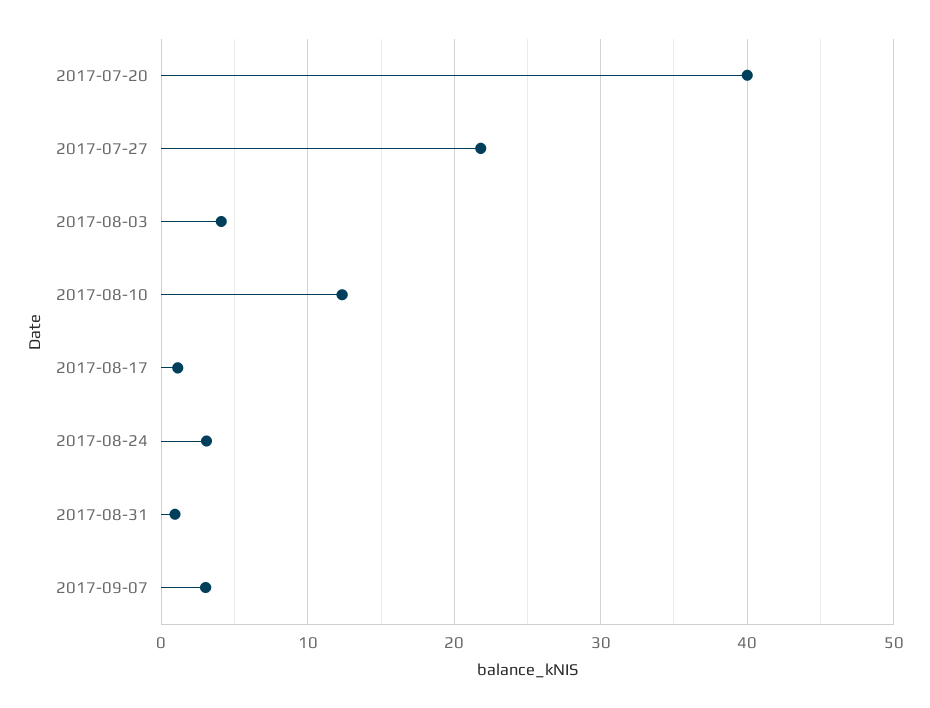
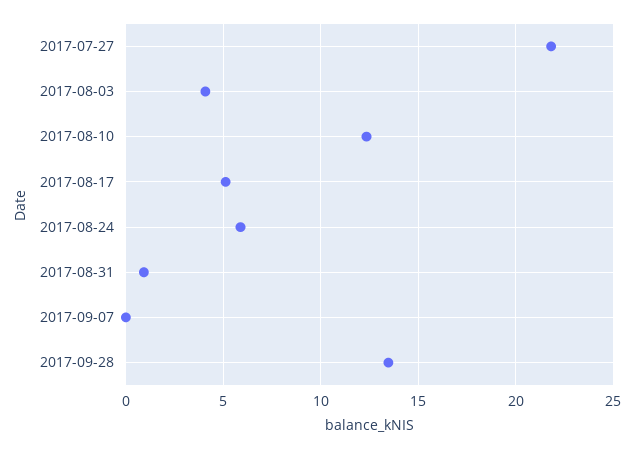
2017-07-20: 40 -> none
2017-08-17: 1 -> 5
2017-08-24: 3 -> 6
2017-09-07: 3 -> 0
2017-09-28: none -> 13.5

